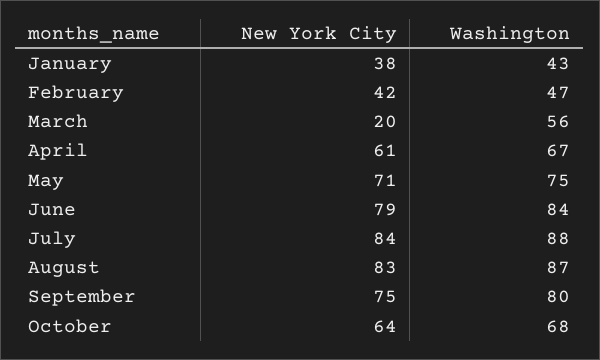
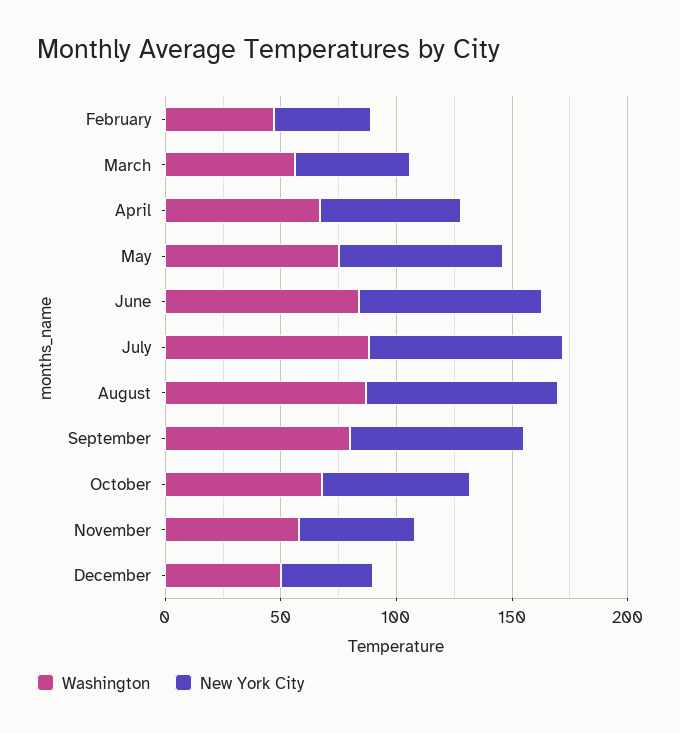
New York City, January: 38 -> none
Washington, January: 43 -> none
New York City, March: 20 -> 50
Washington, November: none -> 60
New York City, November: none -> 50
Washington, December: none -> 50
New York City, December: none -> 40

